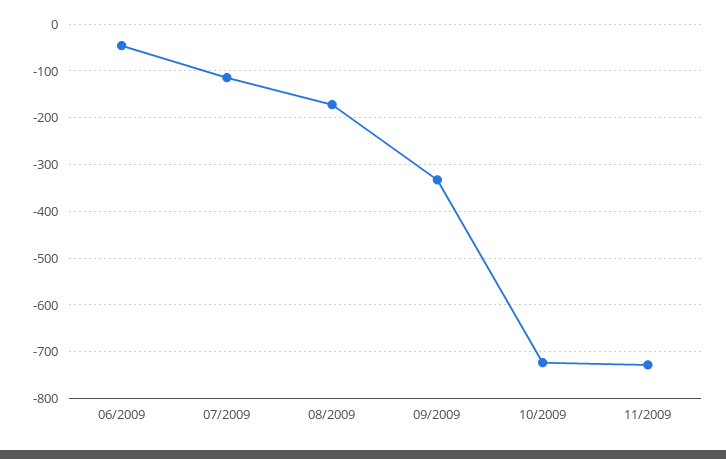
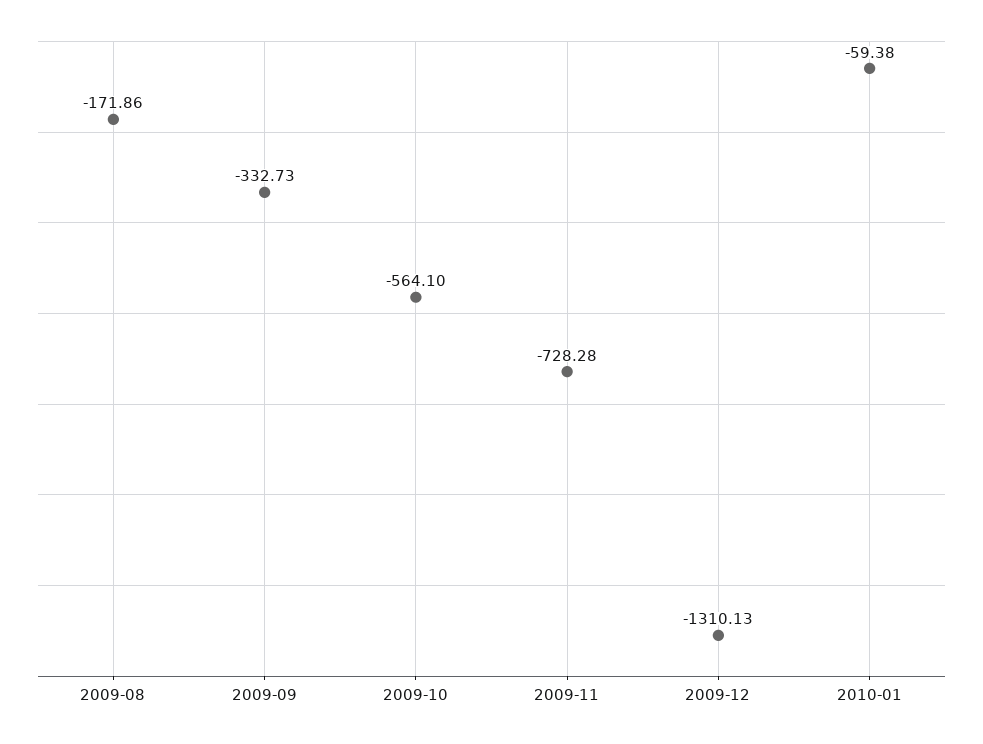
06/2009: -40 -> none
07/2009: -120 -> none
10/2009: -720 -> -564.1
2009-12: none -> -1310.13
2010-01: none -> -59.38

